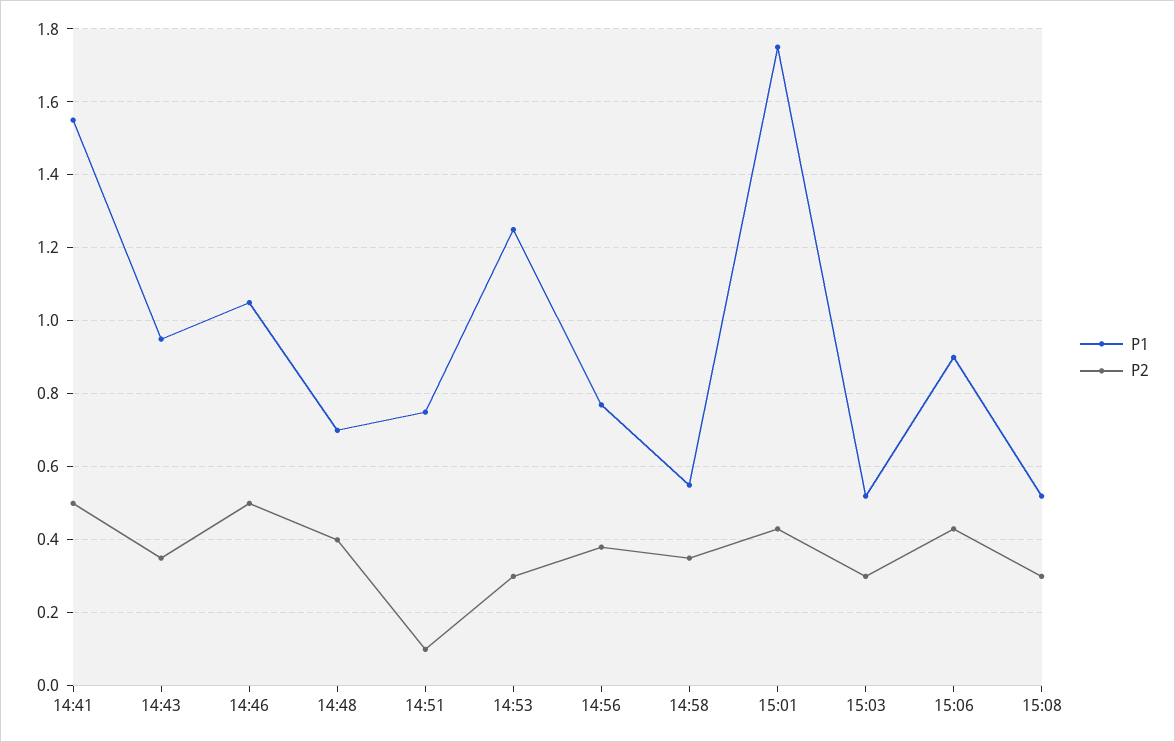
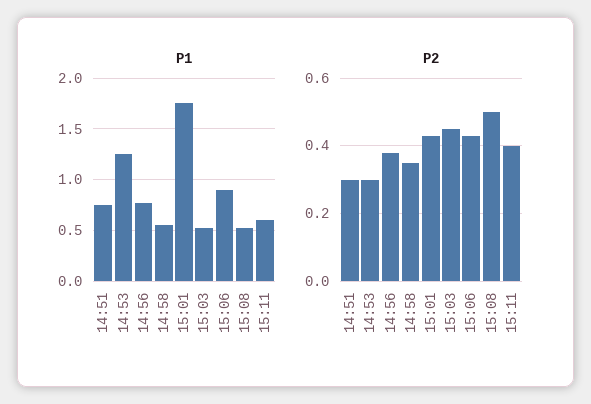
P1, 14:41: 1.55 -> none
P2, 14:41: 0.5 -> none
P1, 14:43: 0.95 -> none
P2, 14:43: 0.35 -> none
P1, 14:46: 1.05 -> none
P2, 14:46: 0.5 -> none
P1, 14:48: 0.7 -> none
P2, 14:48: 0.4 -> none
P2, 14:51: 0.1 -> 0.3
P2, 15:03: 0.3 -> 0.45
P2, 15:08: 0.3 -> 0.5
P1, 15:11: none -> 0.6
P2, 15:11: none -> 0.4

